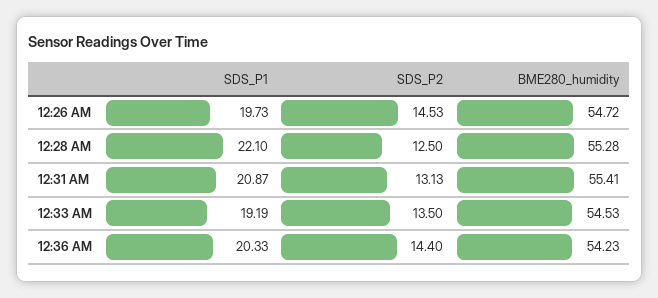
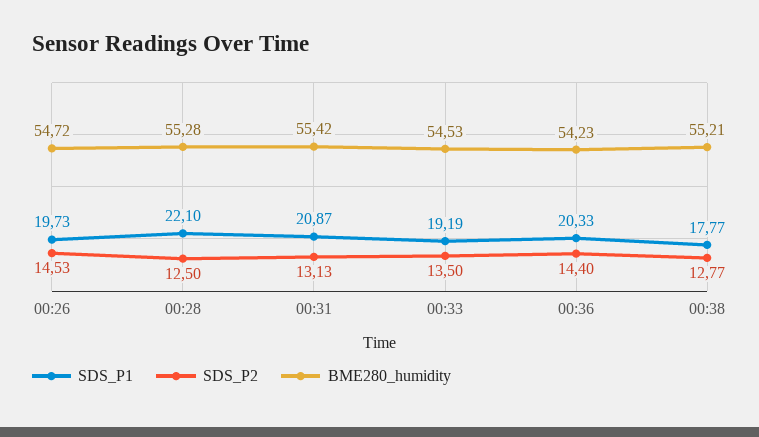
BME280_humidity, 12:31 AM: 55.41 -> 55.42
SDS_P1, 00:38: none -> 17.77
SDS_P2, 00:38: none -> 12.77
BME280_humidity, 00:38: none -> 55.21

